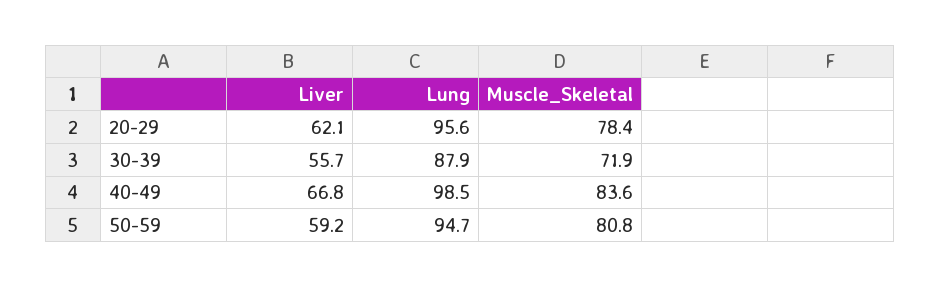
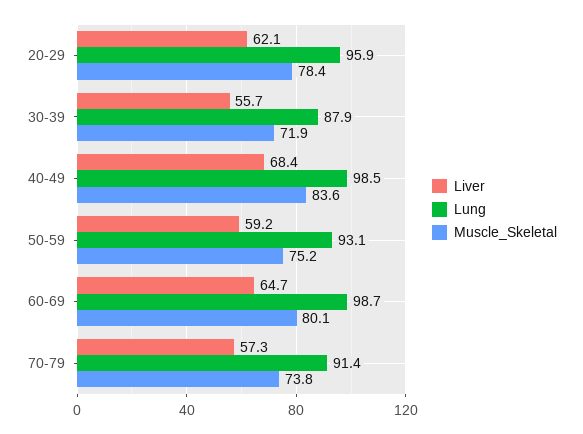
Lung, 20-29: 95.6 -> 95.9
Liver, 40-49: 66.8 -> 68.4
Lung, 50-59: 94.7 -> 93.1
Muscle_Skeletal, 50-59: 80.8 -> 75.2
Liver, 60-69: none -> 64.7
Lung, 60-69: none -> 98.7
Muscle_Skeletal, 60-69: none -> 80.1
Liver, 70-79: none -> 57.3
Lung, 70-79: none -> 91.4
Muscle_Skeletal, 70-79: none -> 73.8

